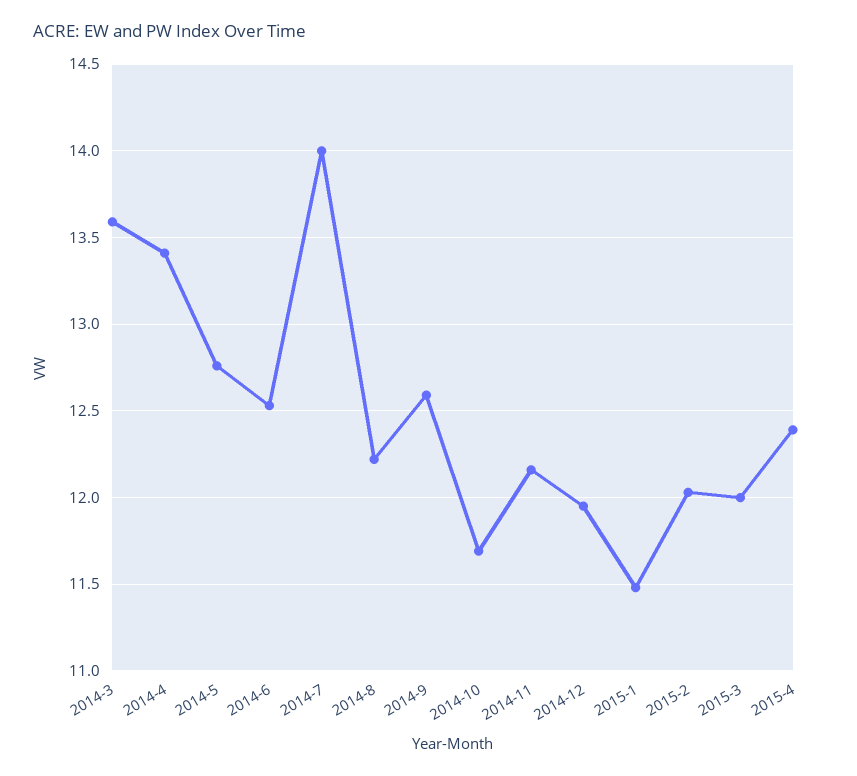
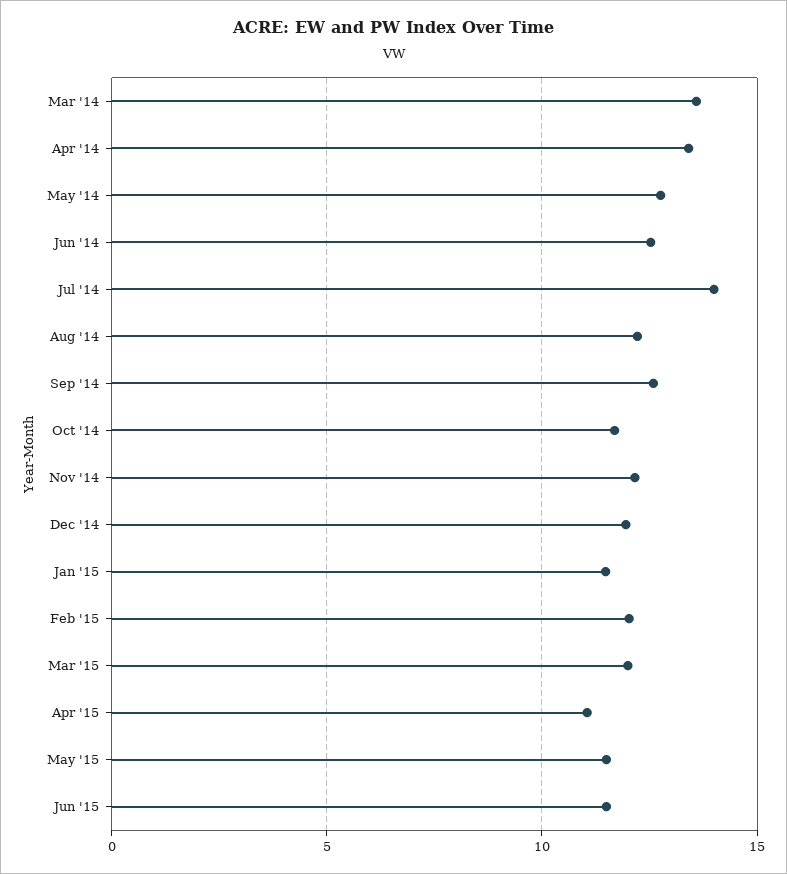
2015-4: 12.4 -> 11
May '15: none -> 11.5
Jun '15: none -> 11.5

